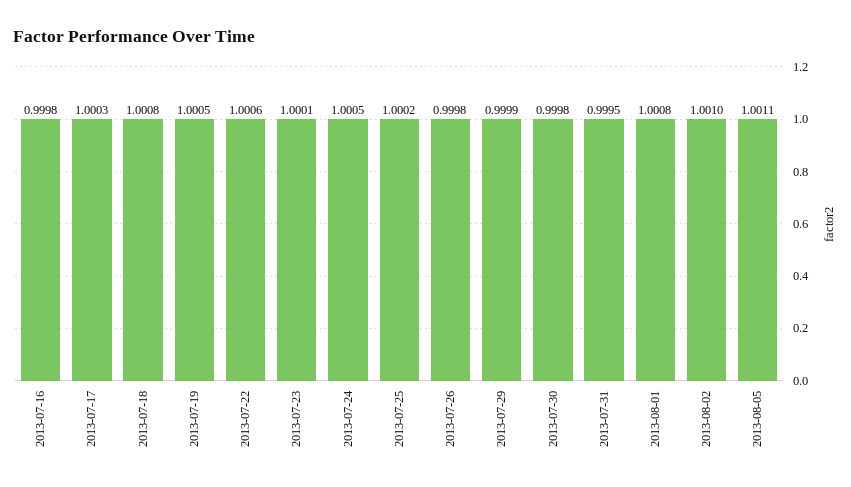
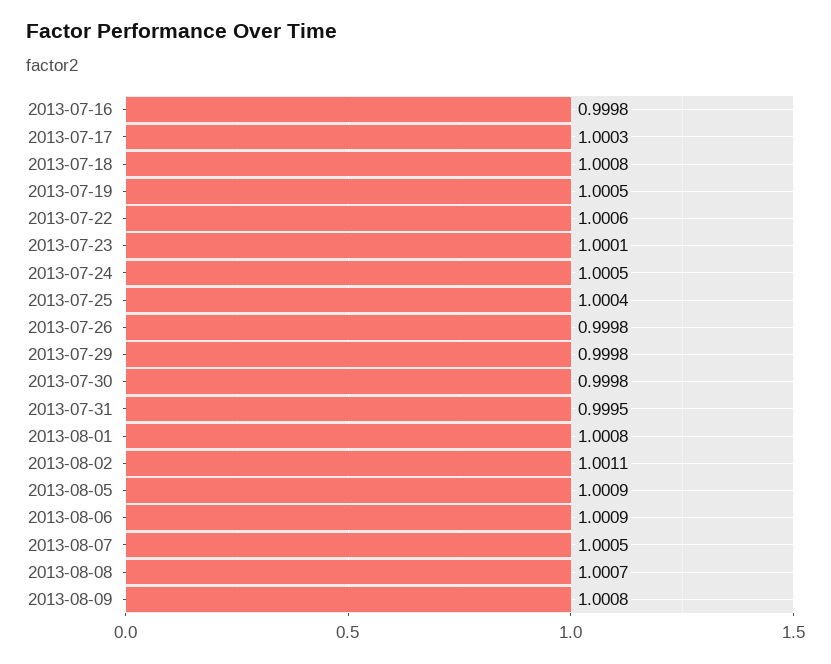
2013-07-25: 1.0002 -> 1.0004
2013-07-29: 0.9999 -> 0.9998
2013-08-02: 1.001 -> 1.0011
2013-08-05: 1.0011 -> 1.0009
2013-08-06: none -> 1.0009
2013-08-07: none -> 1.0005
2013-08-08: none -> 1.0007
2013-08-09: none -> 1.0008

